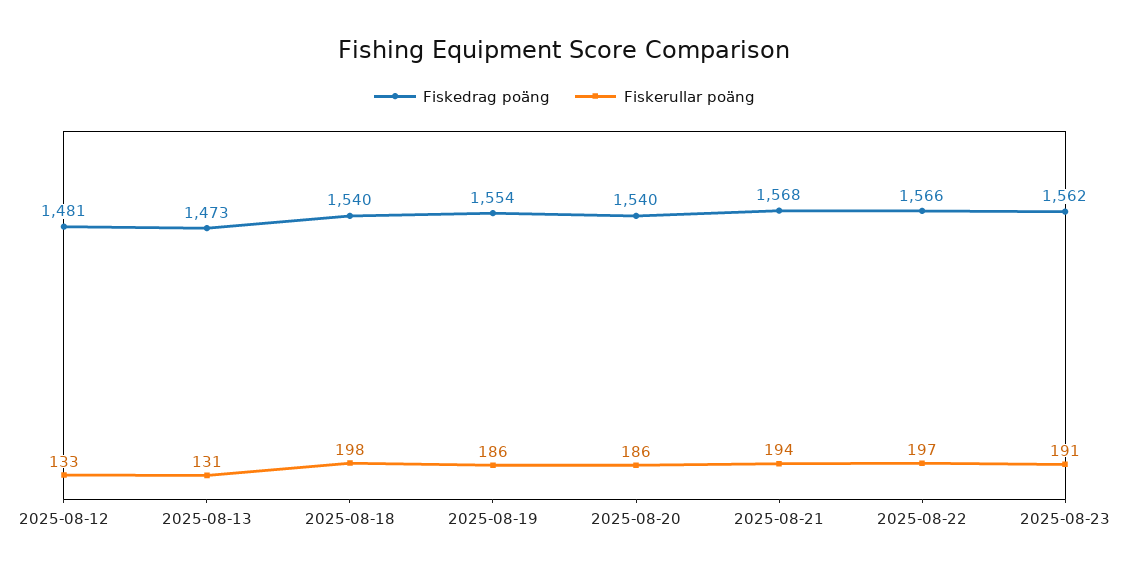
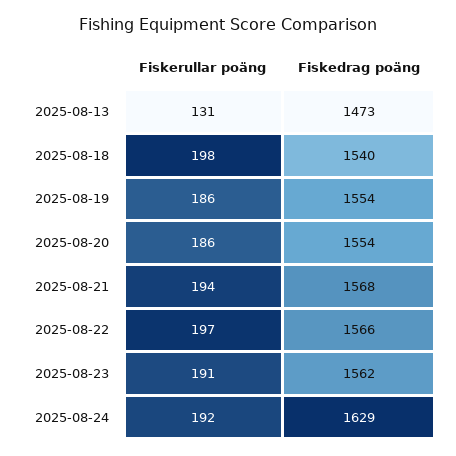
Fiskedrag poäng, 2025-08-12: 1481 -> none
Fiskerullar poäng, 2025-08-12: 133 -> none
Fiskedrag poäng, 2025-08-20: 1540 -> 1554
Fiskerullar poäng, 2025-08-24: none -> 192
Fiskedrag poäng, 2025-08-24: none -> 1629

